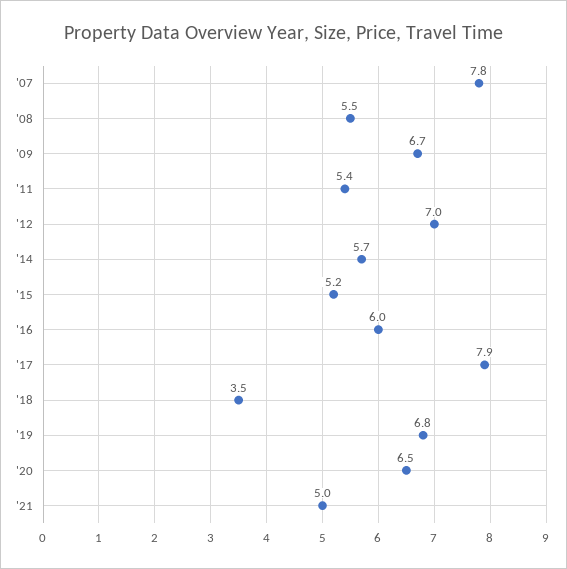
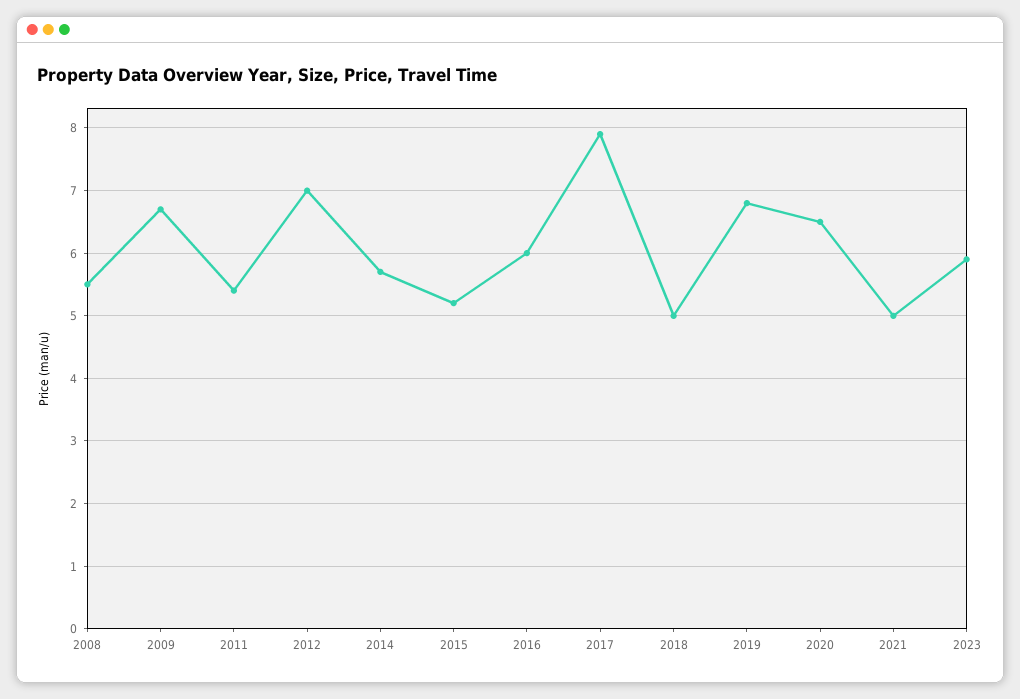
'07: 7.8 -> none
'18: 3.5 -> 5
2023: none -> 5.9

